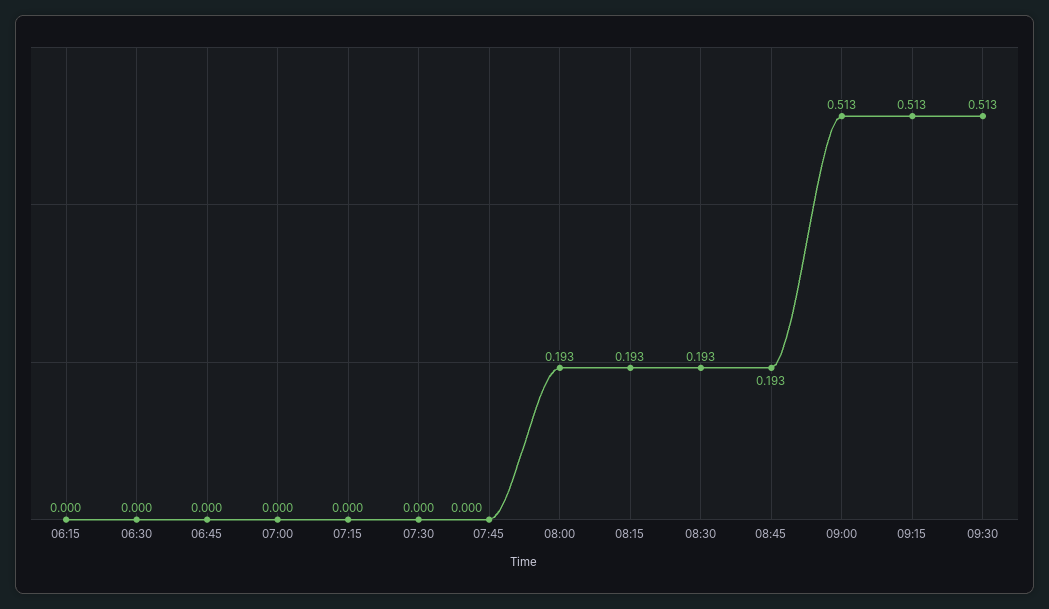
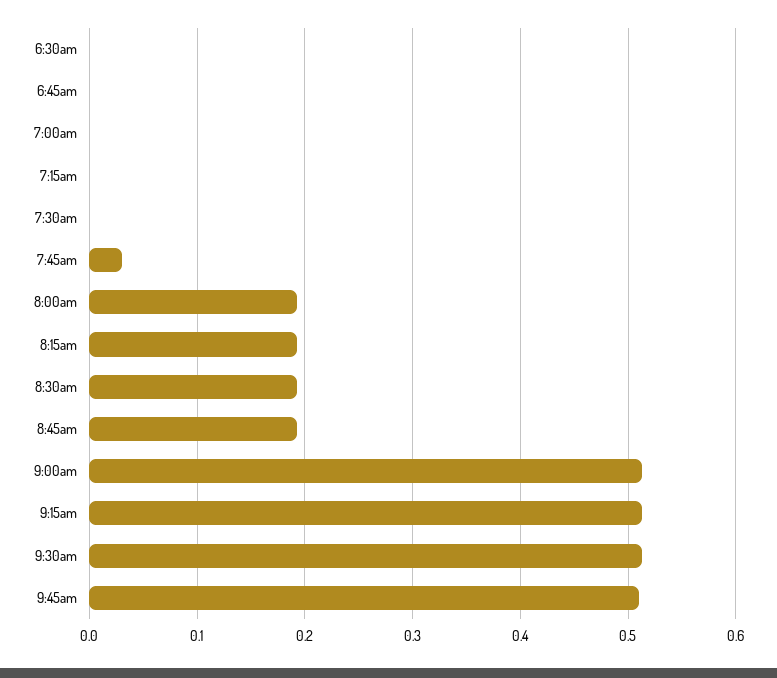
06:15: 0 -> none
07:45: 0 -> 0.03
9:45am: none -> 0.51

